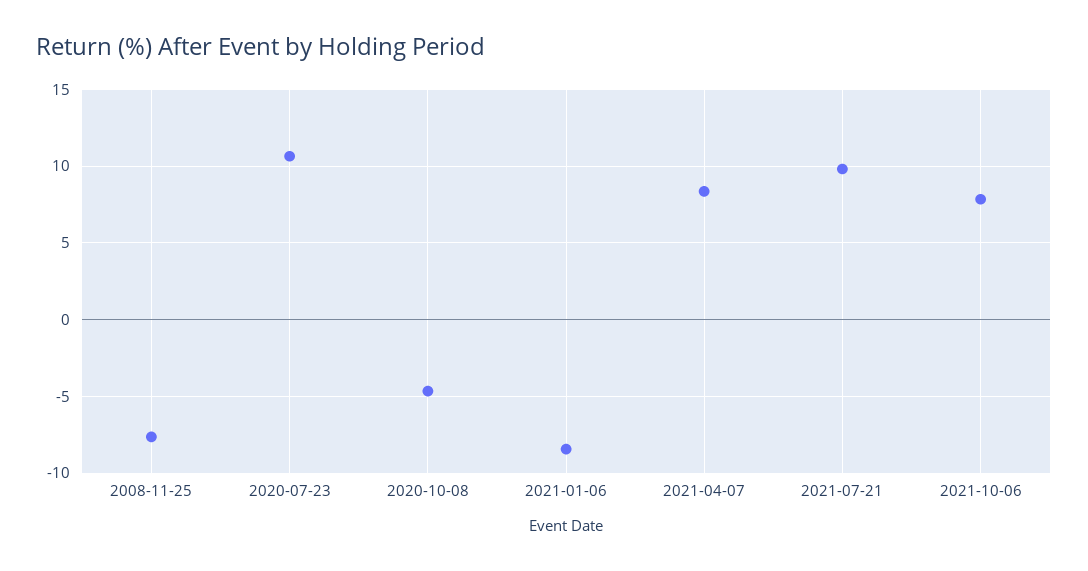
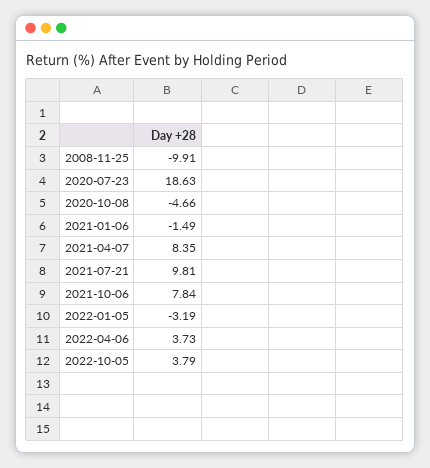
2008-11-25: -7.5 -> -9.91
2020-07-23: 10.5 -> 18.63
2021-01-06: -8.5 -> -1.49
2022-01-05: none -> -3.19
2022-04-06: none -> 3.73
2022-10-05: none -> 3.79

